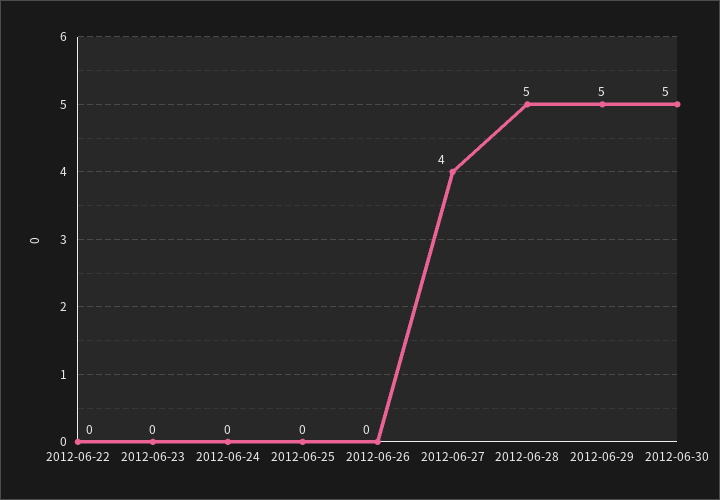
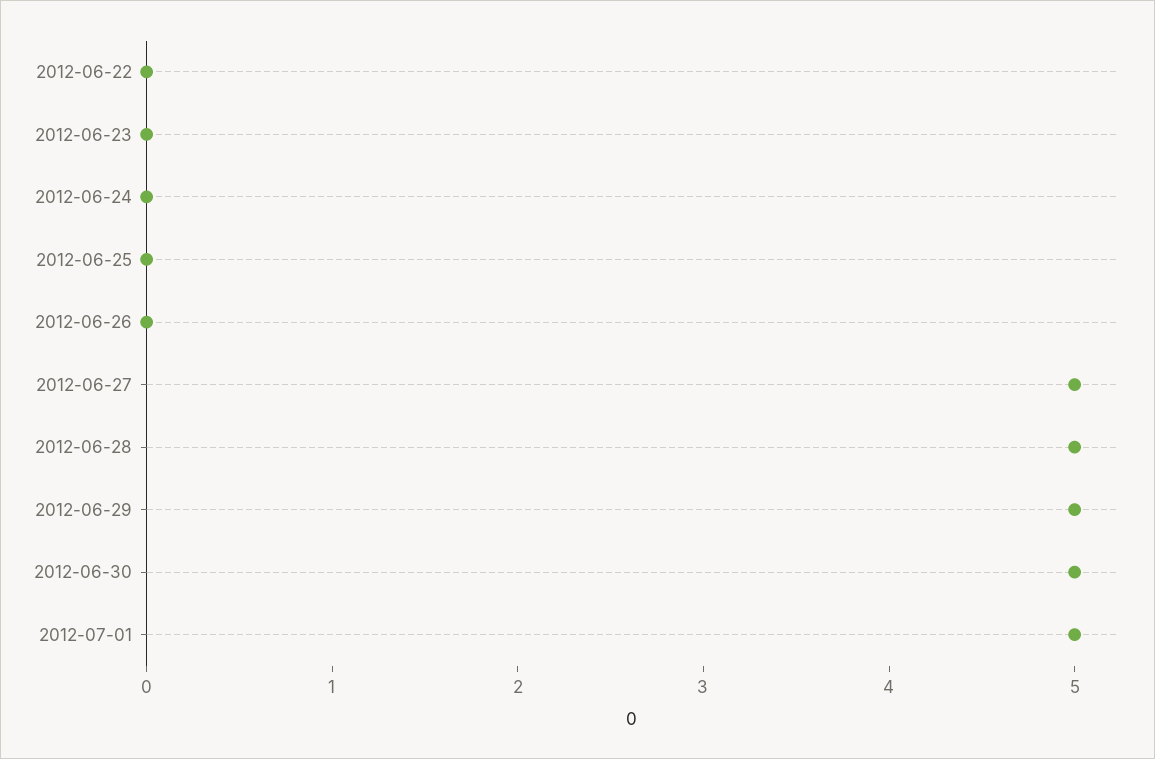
2012-06-27: 4 -> 5
2012-07-01: none -> 5

